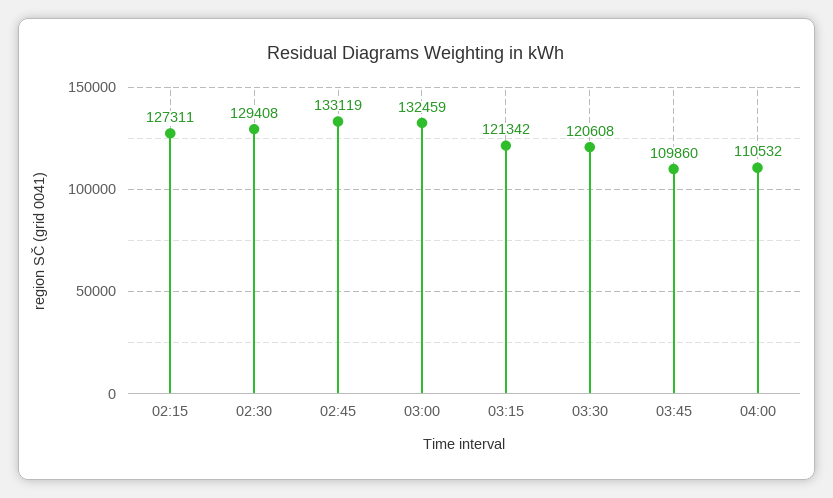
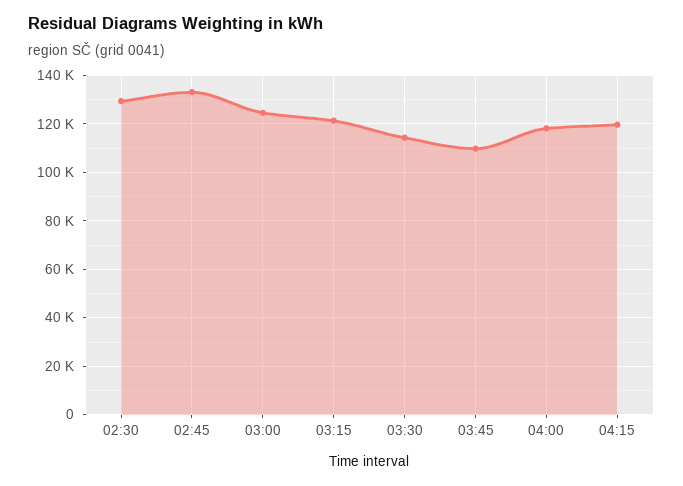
02:15: 127311 -> none
03:00: 132459 -> 125000
03:30: 120608 -> 115000
04:00: 110532 -> 117500
04:15: none -> 120000

